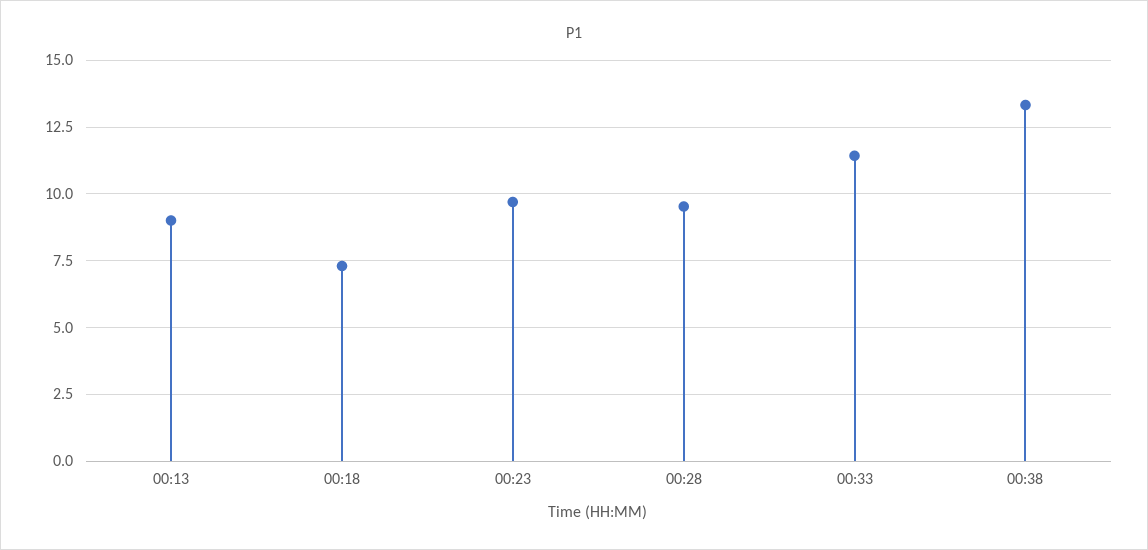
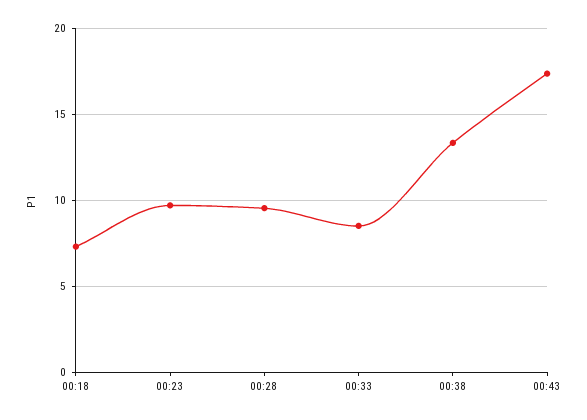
00:13: 9 -> none
00:33: 11.5 -> 8.5
00:43: none -> 17.5

